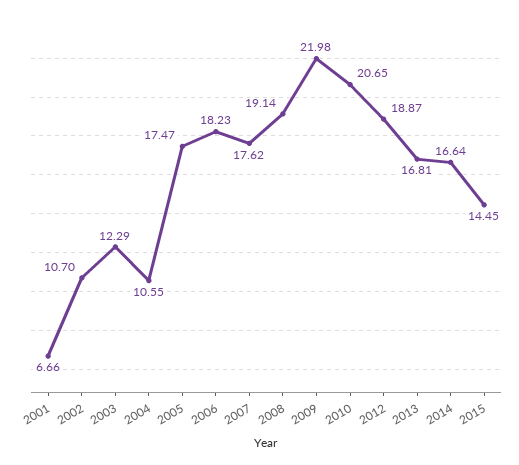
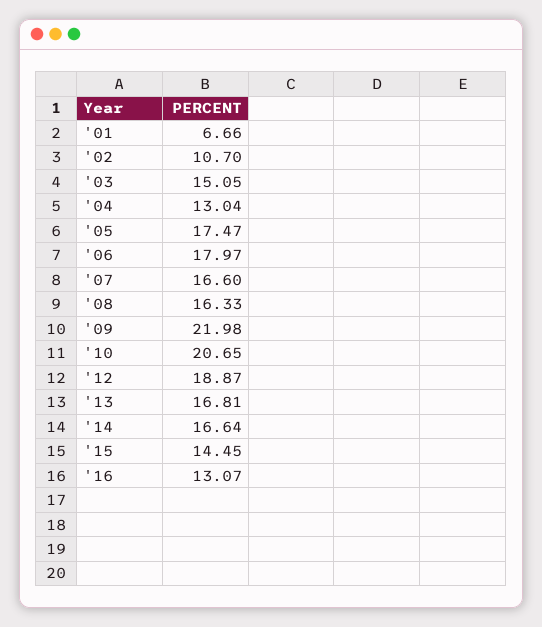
2003: 12.29 -> 15.05
2004: 10.55 -> 13.04
2006: 18.23 -> 17.97
2007: 17.62 -> 16.6
2008: 19.14 -> 16.33
'16: none -> 13.07

